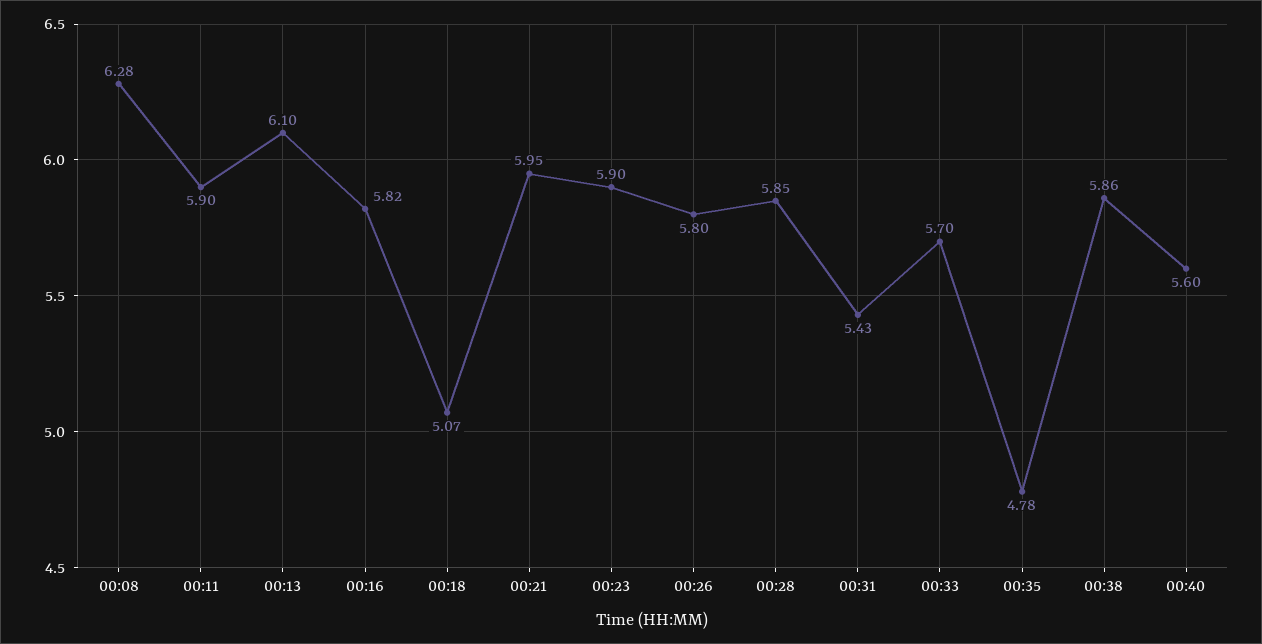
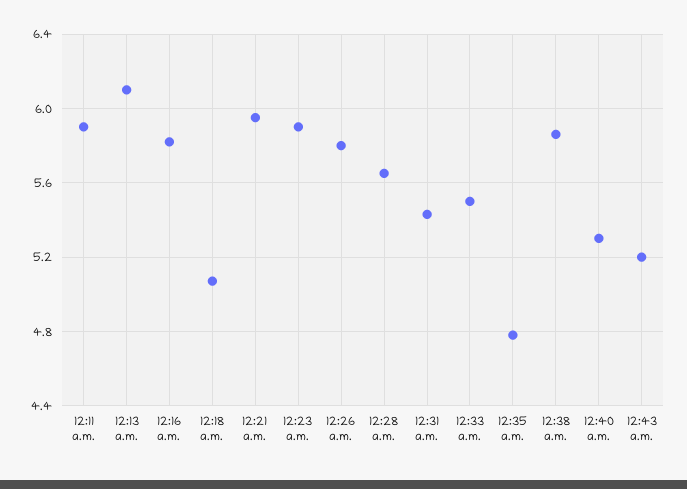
00:08: 6.28 -> none
00:28: 5.85 -> 5.65
00:33: 5.7 -> 5.5
00:40: 5.6 -> 5.3
12:43 a.m.: none -> 5.2

